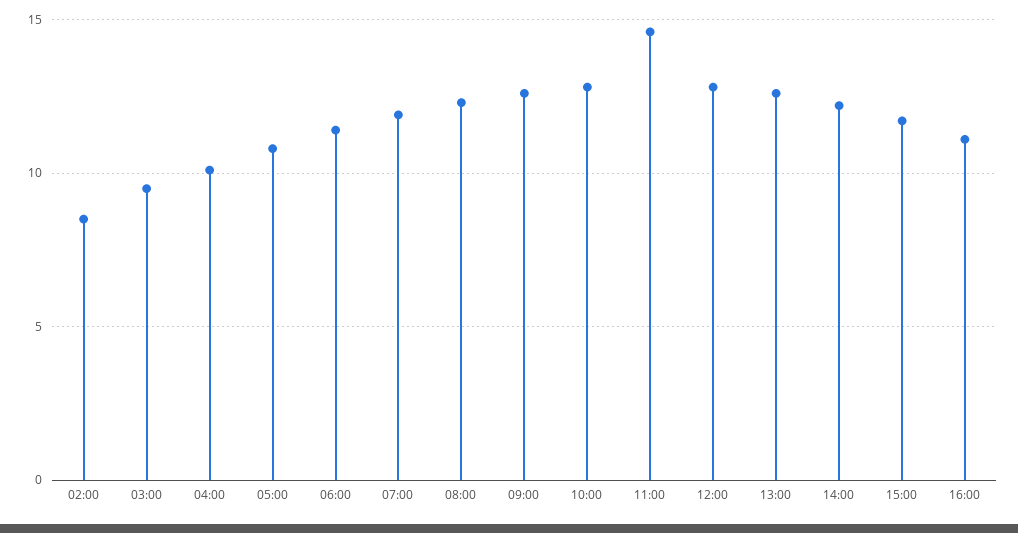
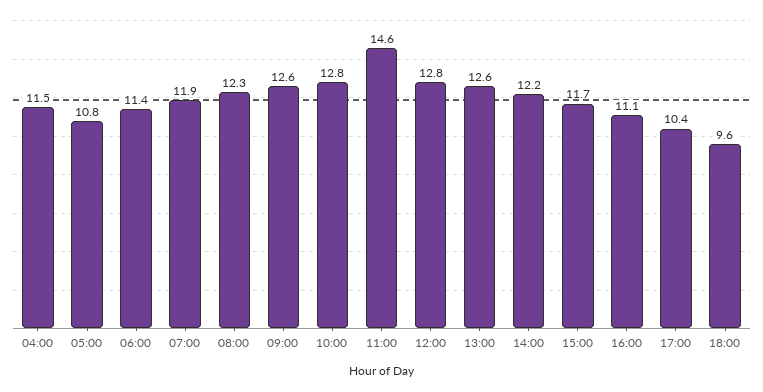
02:00: 8.5 -> none
03:00: 9.5 -> none
04:00: 10 -> 11.5
17:00: none -> 10.4
18:00: none -> 9.6

